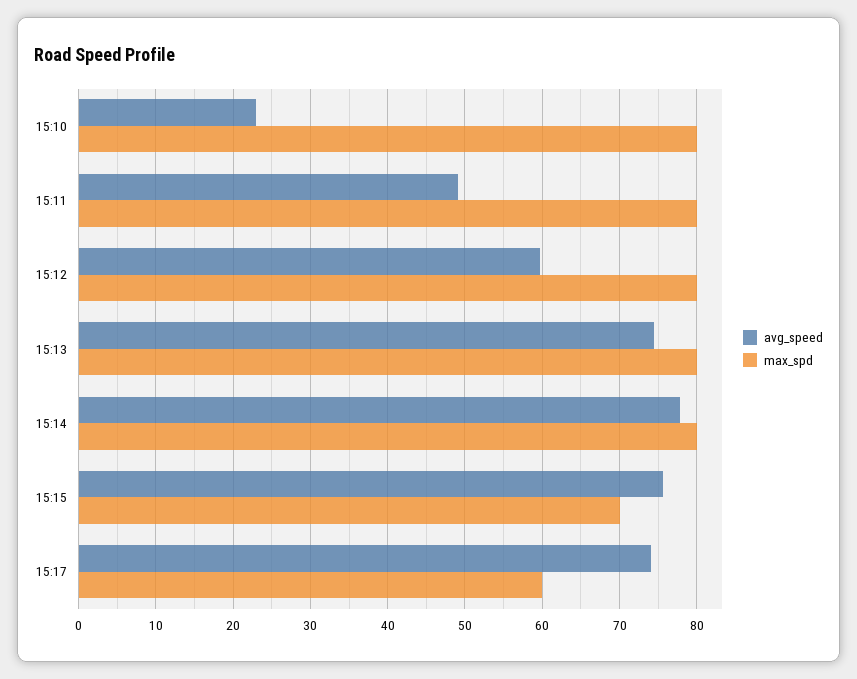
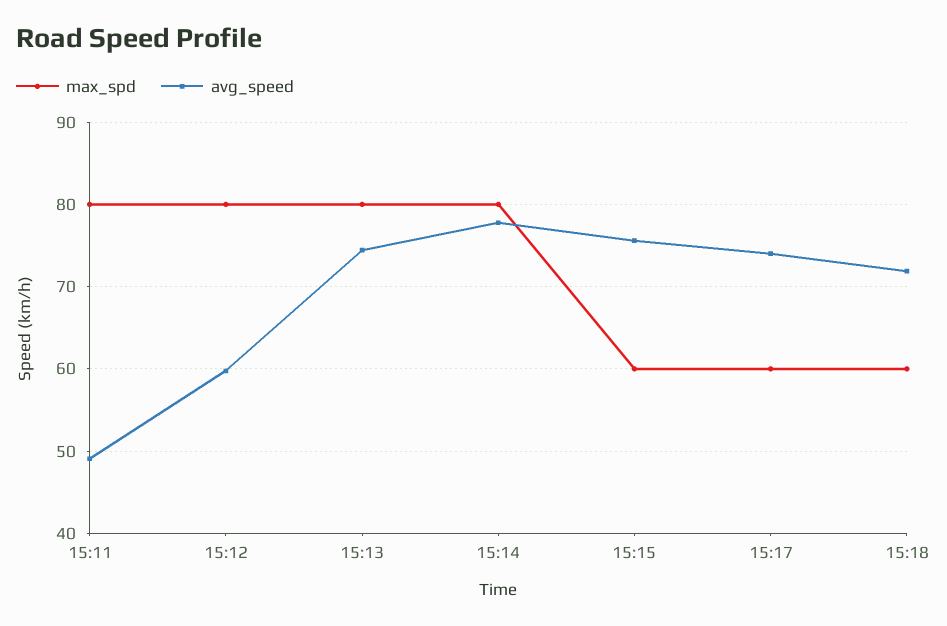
avg_speed, 15:10: 23 -> none
max_spd, 15:10: 80 -> none
max_spd, 15:15: 70 -> 60
max_spd, 15:18: none -> 60
avg_speed, 15:18: none -> 72

